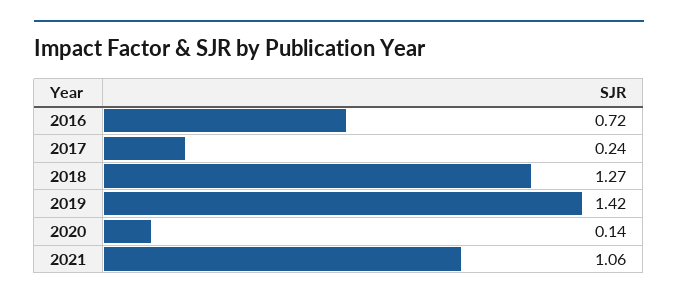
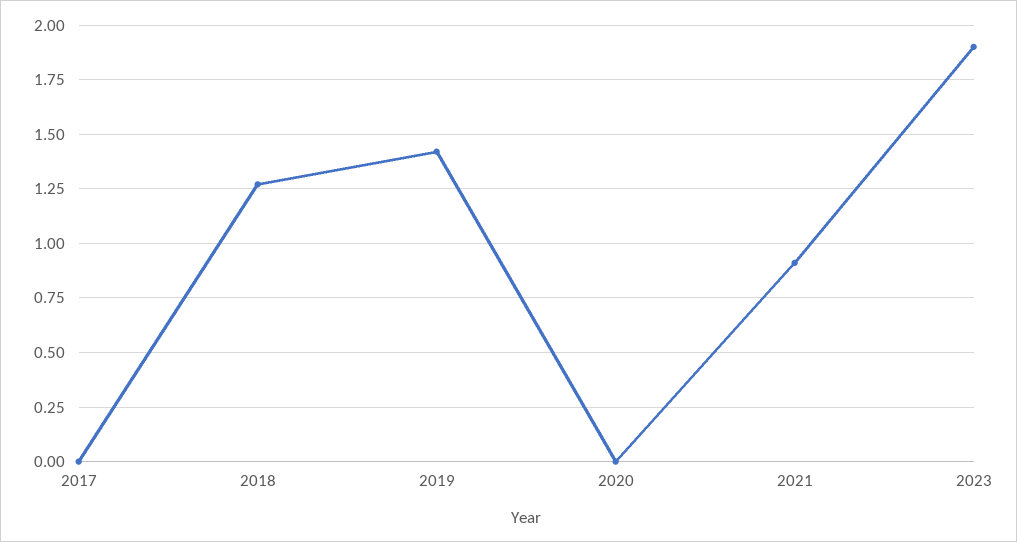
2016: 0.72 -> none
2017: 0.24 -> 0
2020: 0.14 -> 0
2021: 1.06 -> 0.9
2023: none -> 1.9

